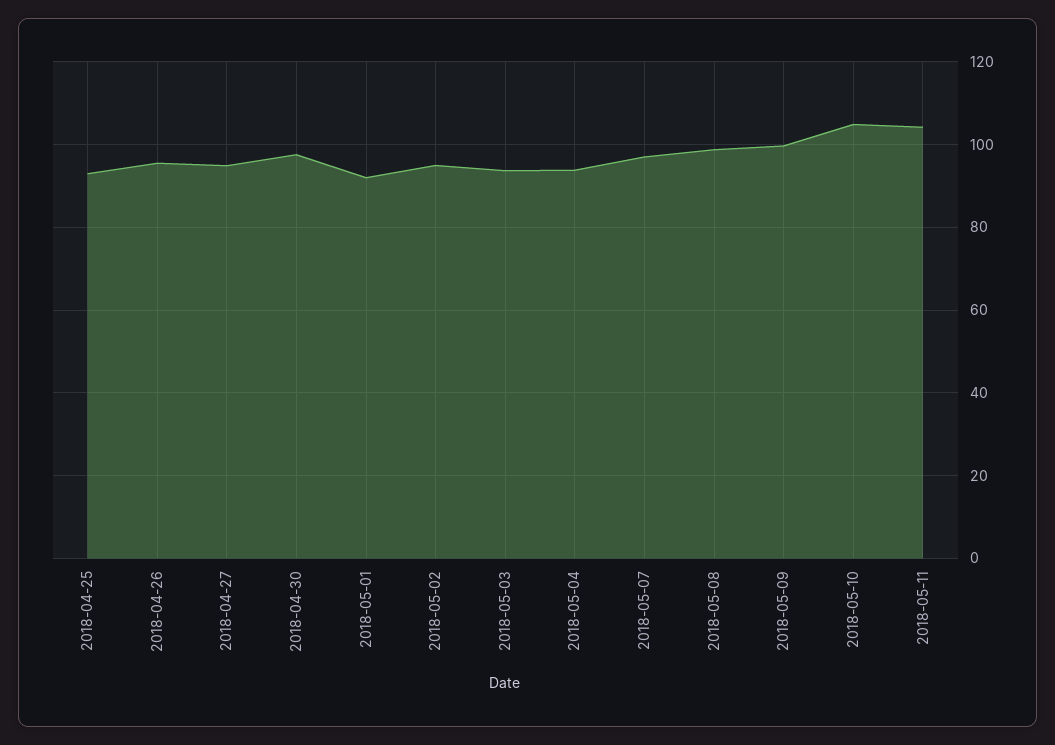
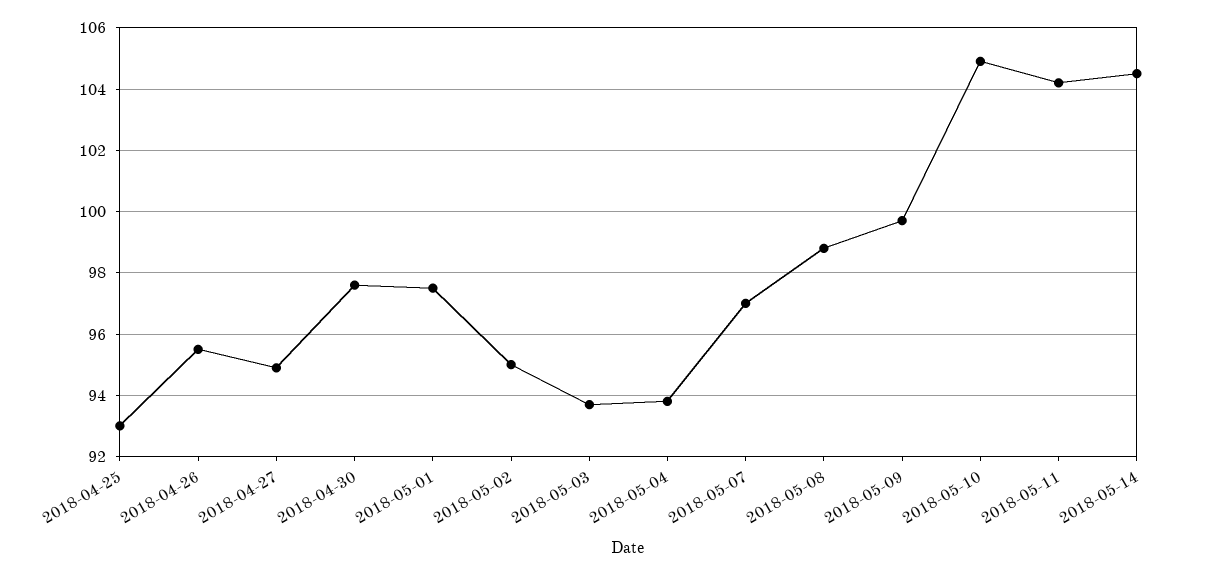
2018-05-01: 92 -> 97.5
2018-05-14: none -> 104.5

